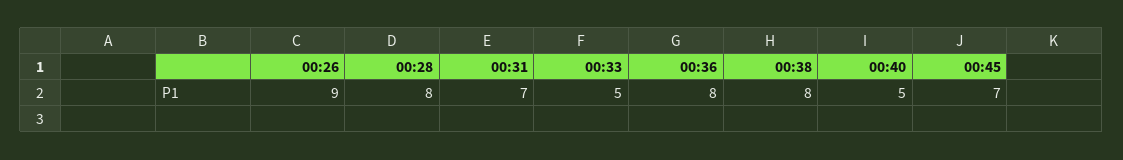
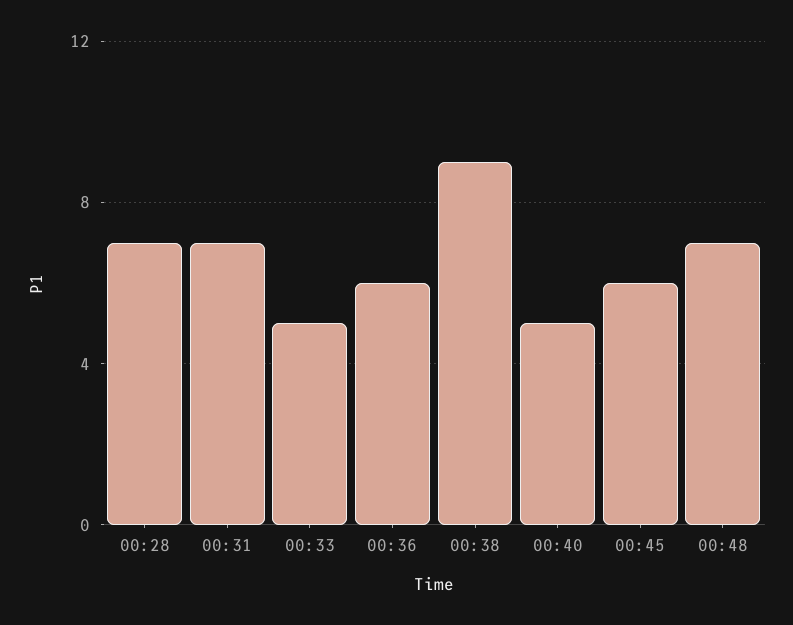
00:26: 9 -> none
00:28: 8 -> 7
00:36: 8 -> 6
00:38: 8 -> 9
00:45: 7 -> 6
00:48: none -> 7

